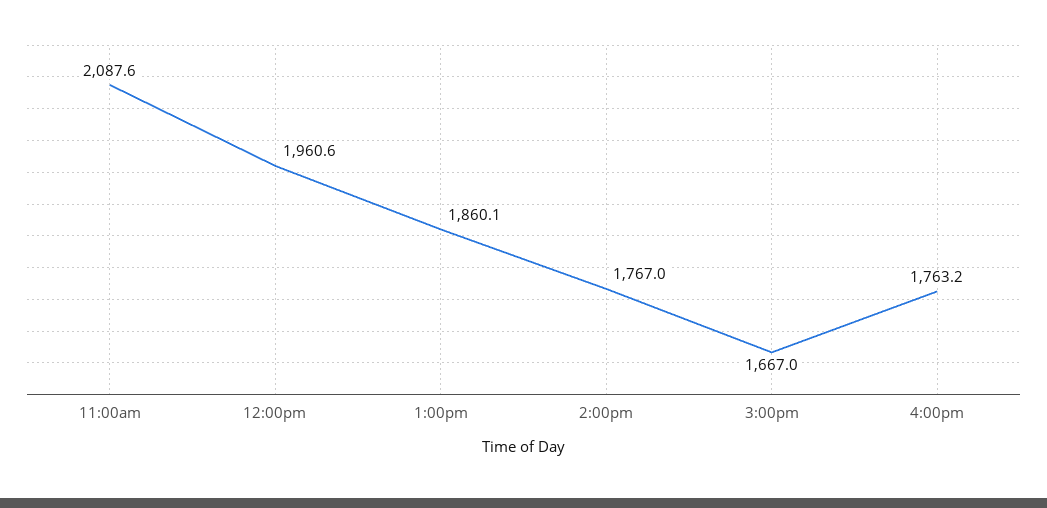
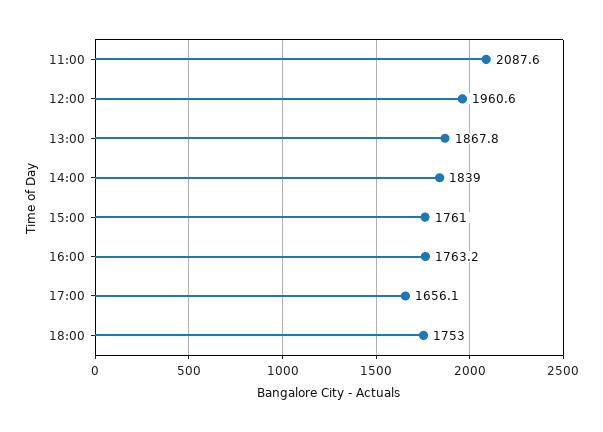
1:00pm: 1860.1 -> 1867.8
2:00pm: 1767 -> 1839
3:00pm: 1667 -> 1761
17:00: none -> 1656.1
18:00: none -> 1753

